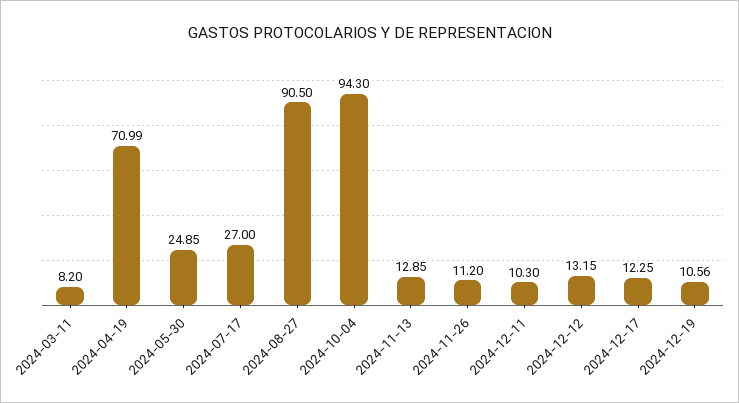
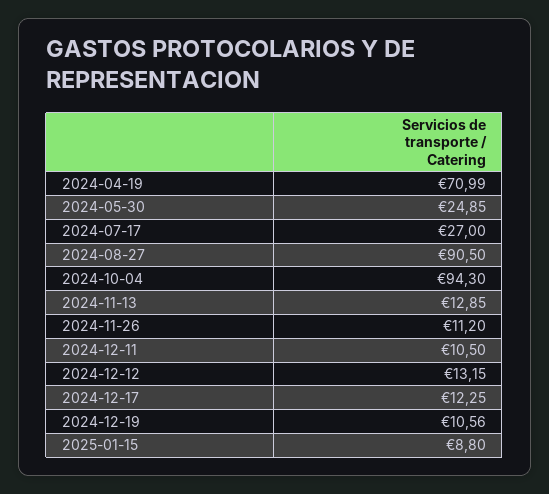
2024-03-11: 8.2 -> none
2024-12-11: 10.3 -> 10.5
2025-01-15: none -> 8.8

